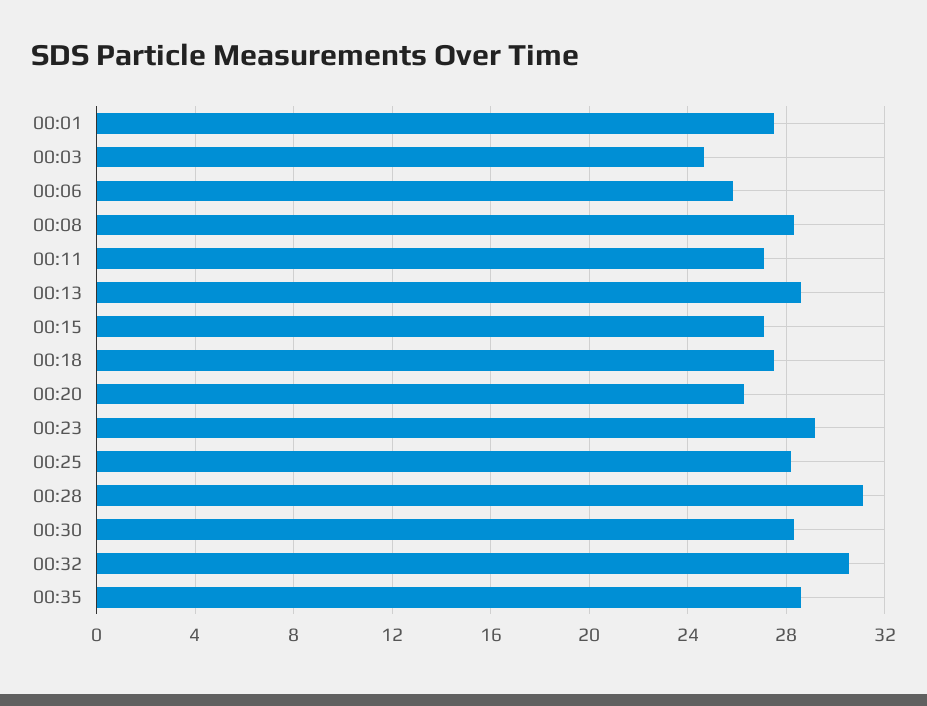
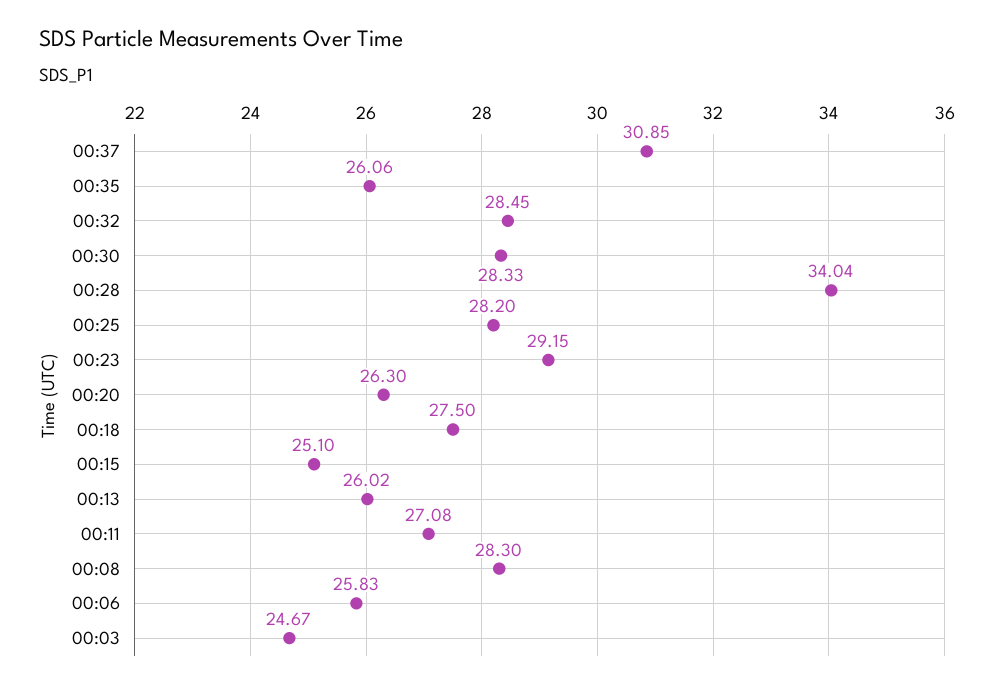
00:01: 27.5 -> none
00:13: 28.5 -> 26.02
00:15: 27 -> 25.1
00:28: 31 -> 34.04
00:32: 30.5 -> 28.45
00:35: 28.5 -> 26.06
00:37: none -> 30.85

